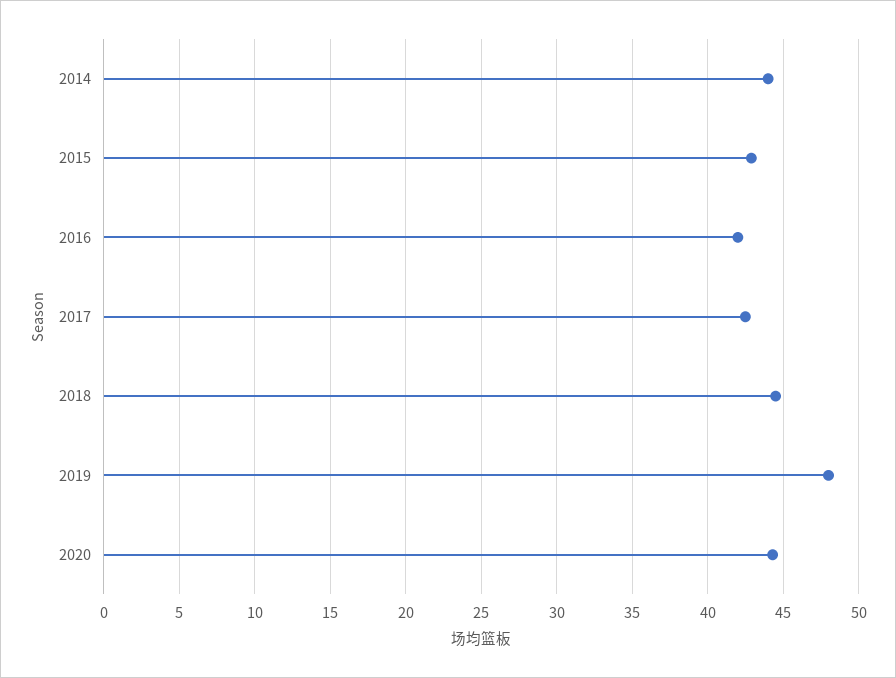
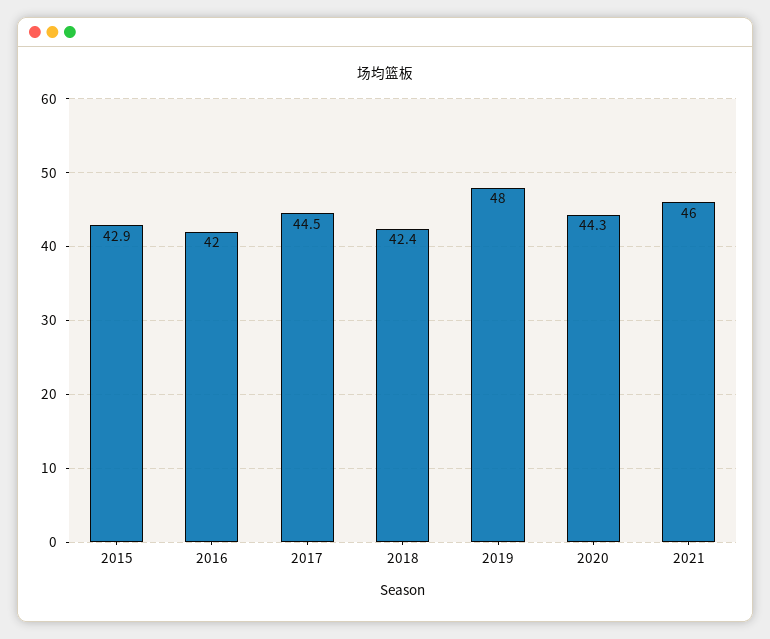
2014: 44 -> none
2017: 42.5 -> 44.5
2018: 44.5 -> 42.4
2021: none -> 46

